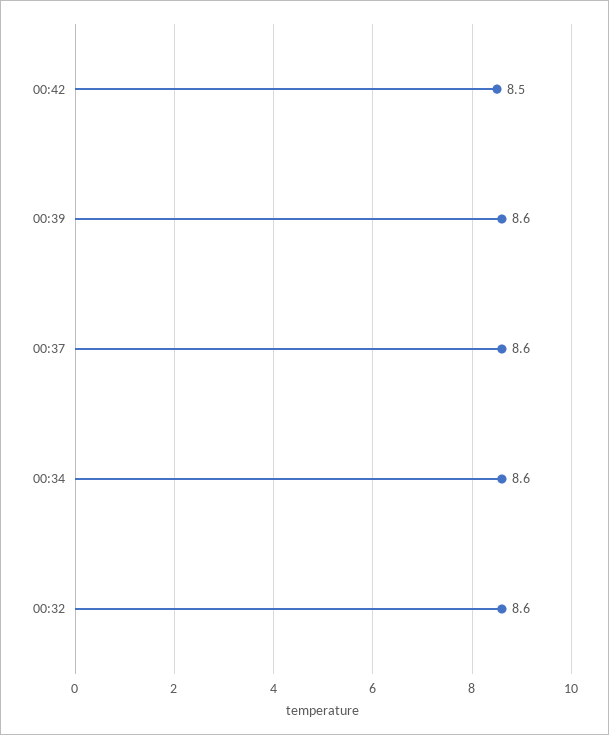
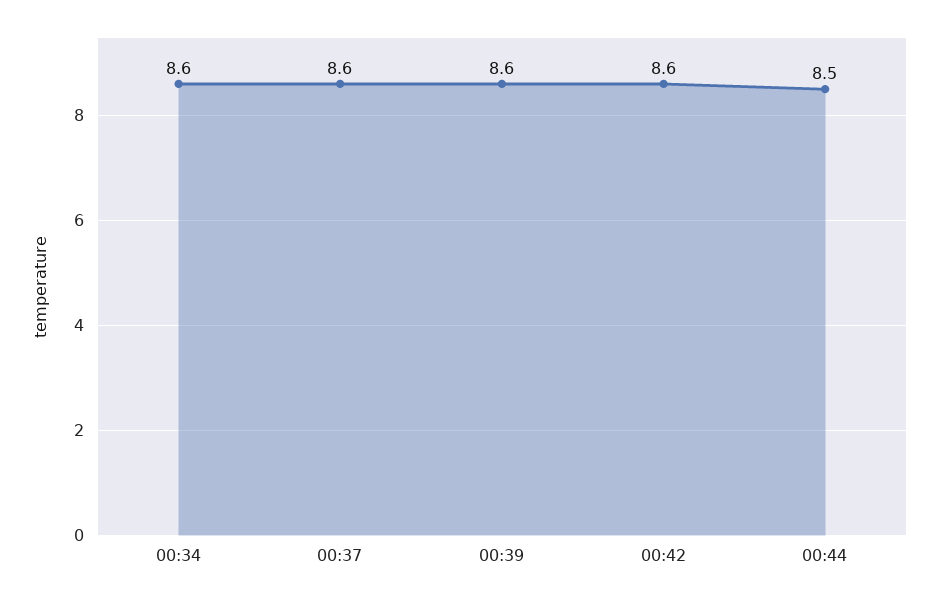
00:42: 8.5 -> 8.6
00:32: 8.6 -> none
00:44: none -> 8.5

